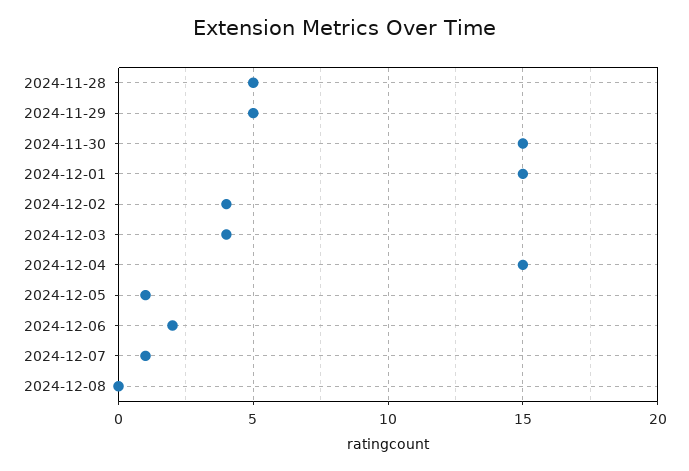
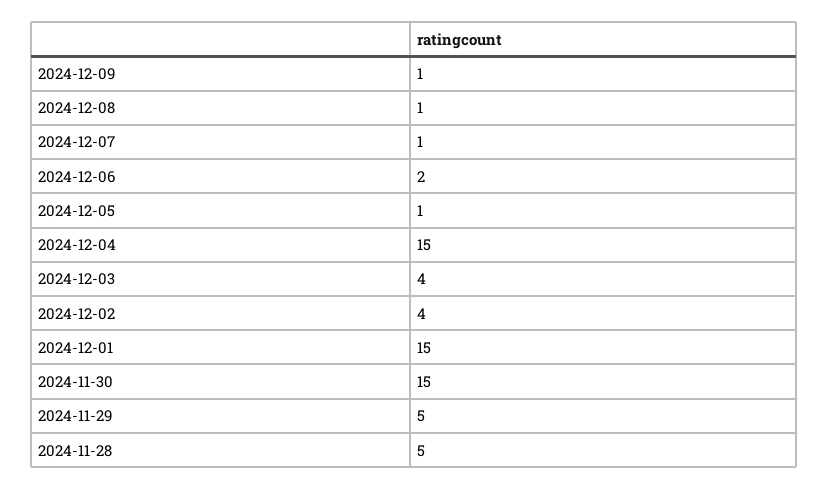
2024-12-08: 0 -> 1
2024-12-09: none -> 1

